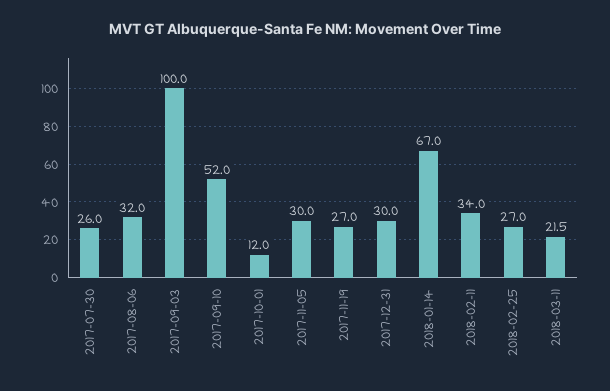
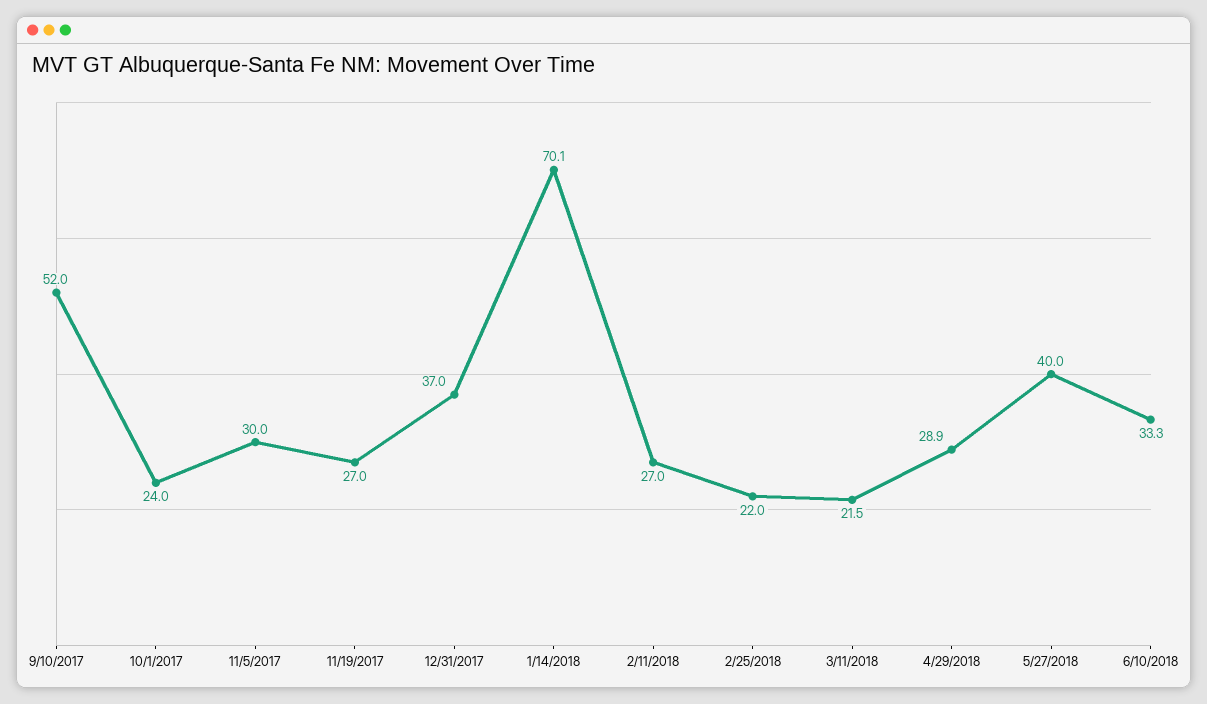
2017-07-30: 26 -> none
2017-08-06: 32 -> none
2017-09-03: 100 -> none
2017-10-01: 12 -> 24
2017-12-31: 30 -> 37
2018-01-14: 67 -> 70.1
2018-02-11: 34 -> 27
2018-02-25: 27 -> 22
4/29/2018: none -> 28.9
5/27/2018: none -> 40
6/10/2018: none -> 33.3

